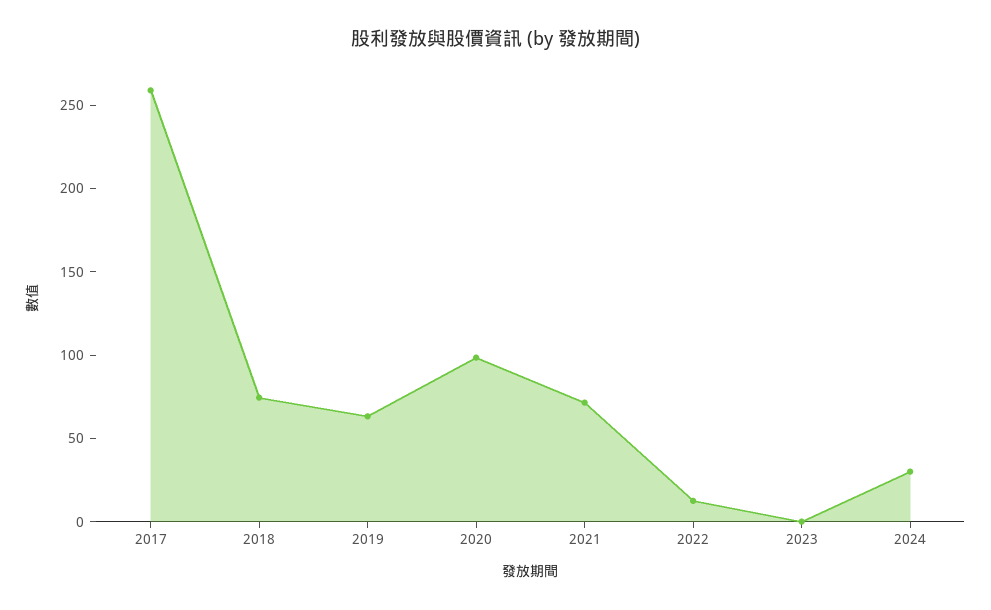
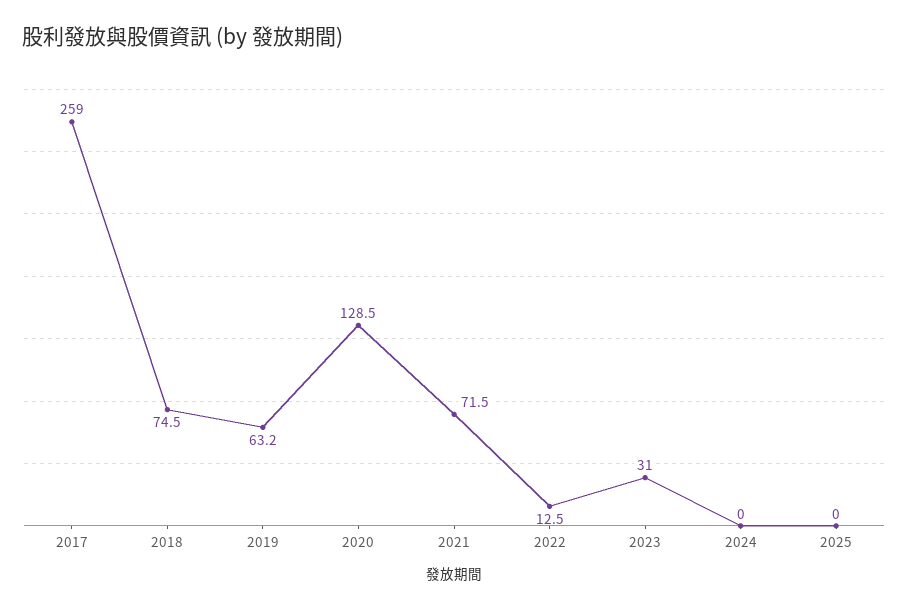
2020: 100 -> 128.5
2023: 0 -> 31
2024: 30 -> 0
2025: none -> 0

